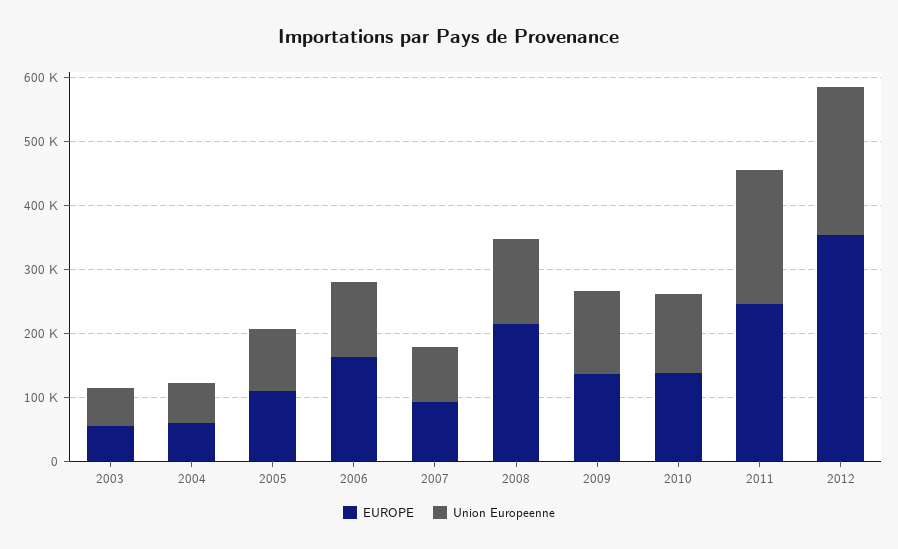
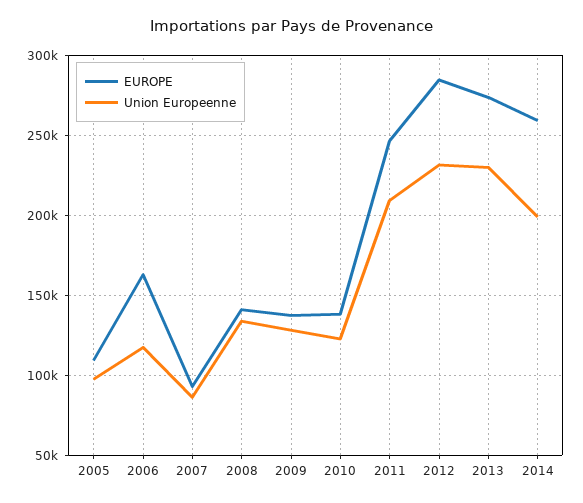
EUROPE, 2003: 60000 -> none
Union Europeenne, 2003: 60000 -> none
EUROPE, 2004: 60000 -> none
Union Europeenne, 2004: 60000 -> none
EUROPE, 2008: 220000 -> 140000
EUROPE, 2012: 360000 -> 285000
EUROPE, 2013: none -> 275000
Union Europeenne, 2013: none -> 230000
EUROPE, 2014: none -> 260000
Union Europeenne, 2014: none -> 200000

